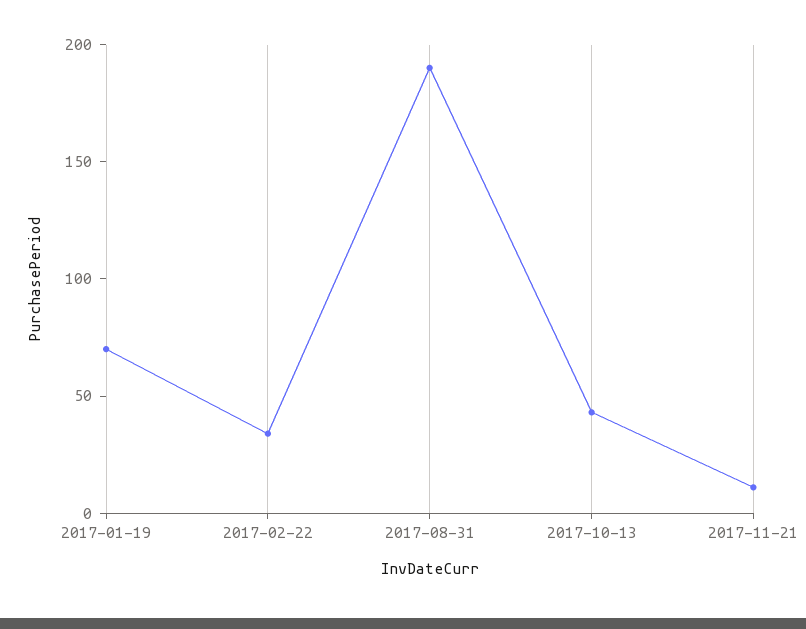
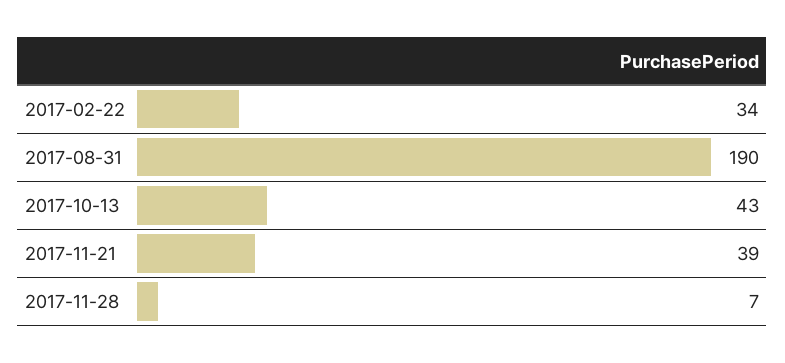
2017-01-19: 70 -> none
2017-11-21: 10 -> 39
2017-11-28: none -> 7

